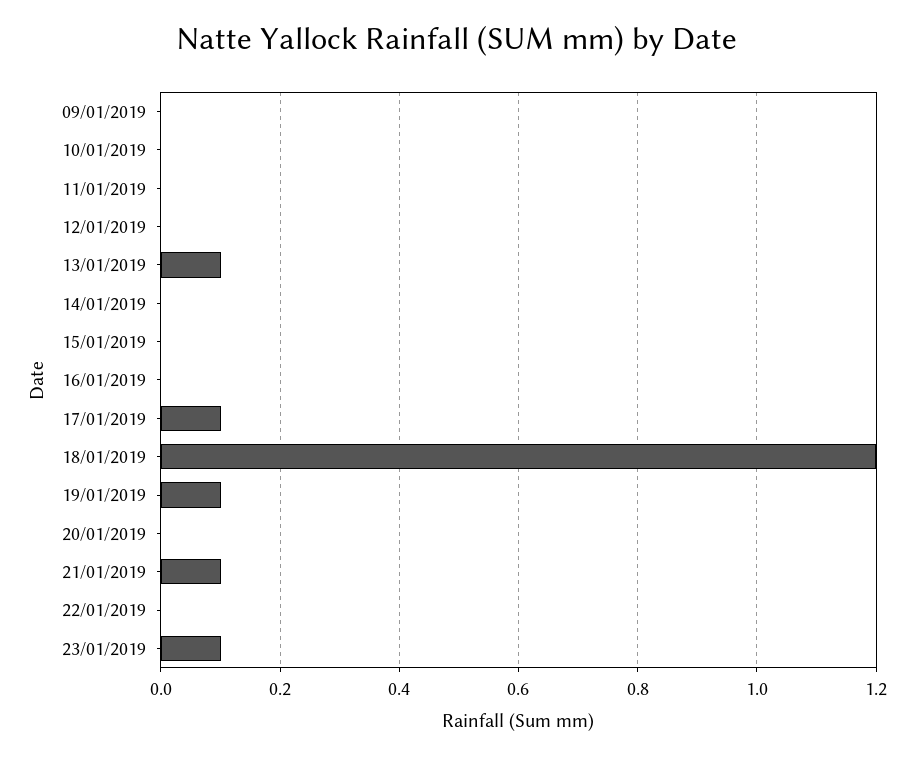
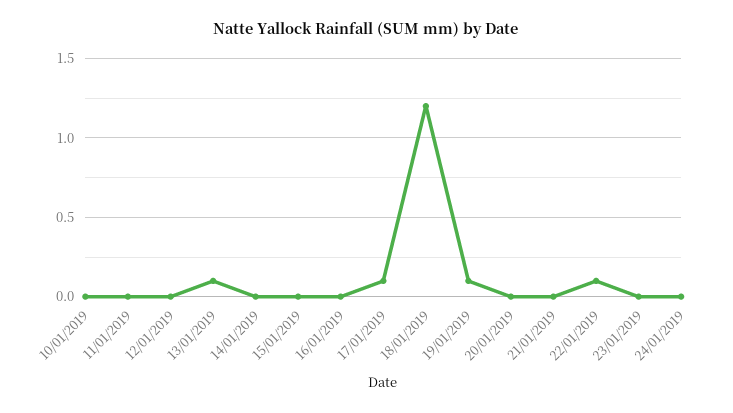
09/01/2019: 0 -> none
21/01/2019: 0.1 -> 0
22/01/2019: 0 -> 0.1
23/01/2019: 0.1 -> 0
24/01/2019: none -> 0

